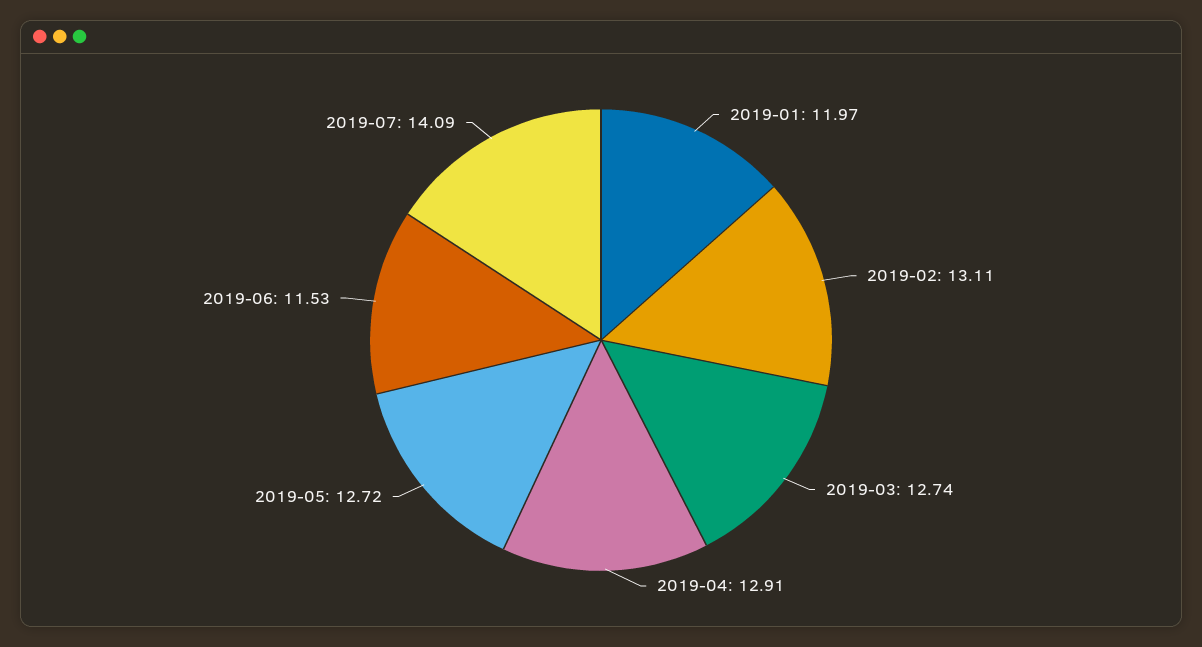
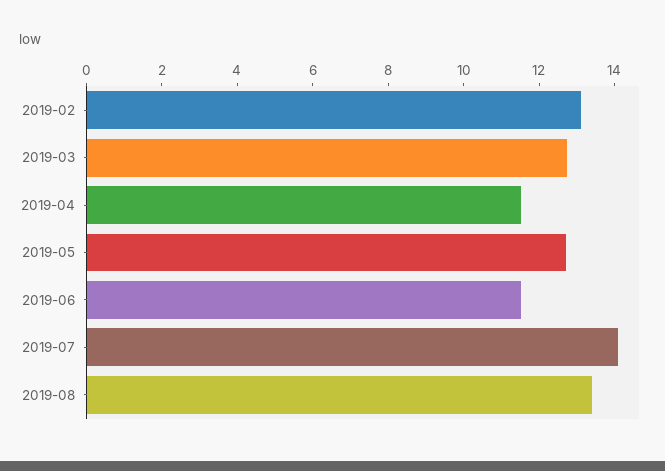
2019-01: 11.97 -> none
2019-04: 12.91 -> 11.5
2019-08: none -> 13.5

